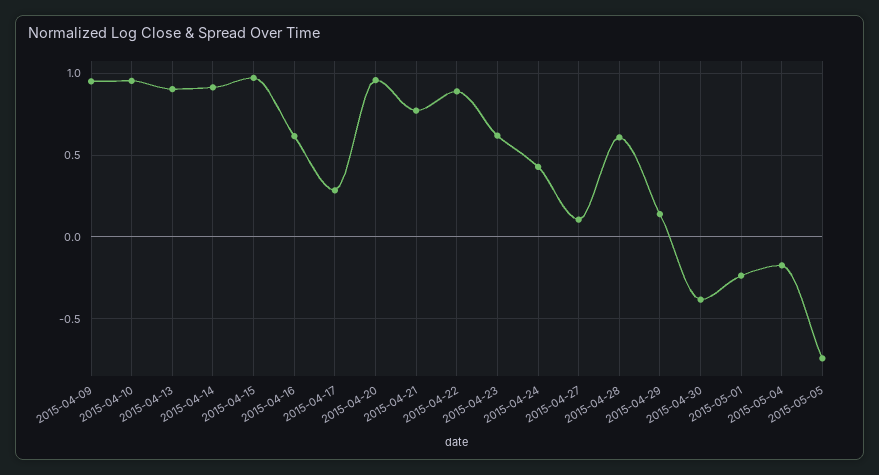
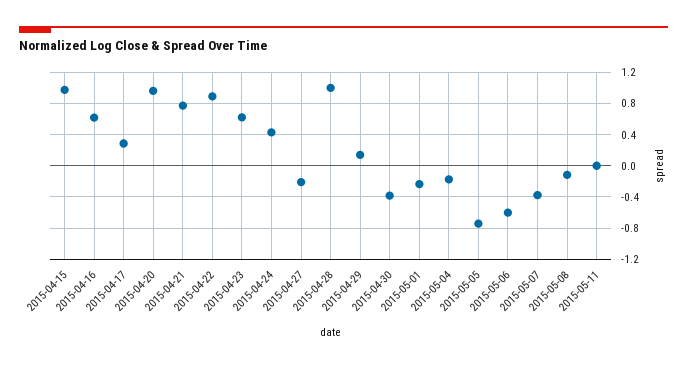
2015-04-09: 0.95 -> none
2015-04-10: 0.95 -> none
2015-04-13: 0.9 -> none
2015-04-14: 0.9 -> none
2015-04-27: 0.1 -> -0.2
2015-04-28: 0.6 -> 1
2015-05-06: none -> -0.6
2015-05-07: none -> -0.4
2015-05-08: none -> -0.1
2015-05-11: none -> 0

